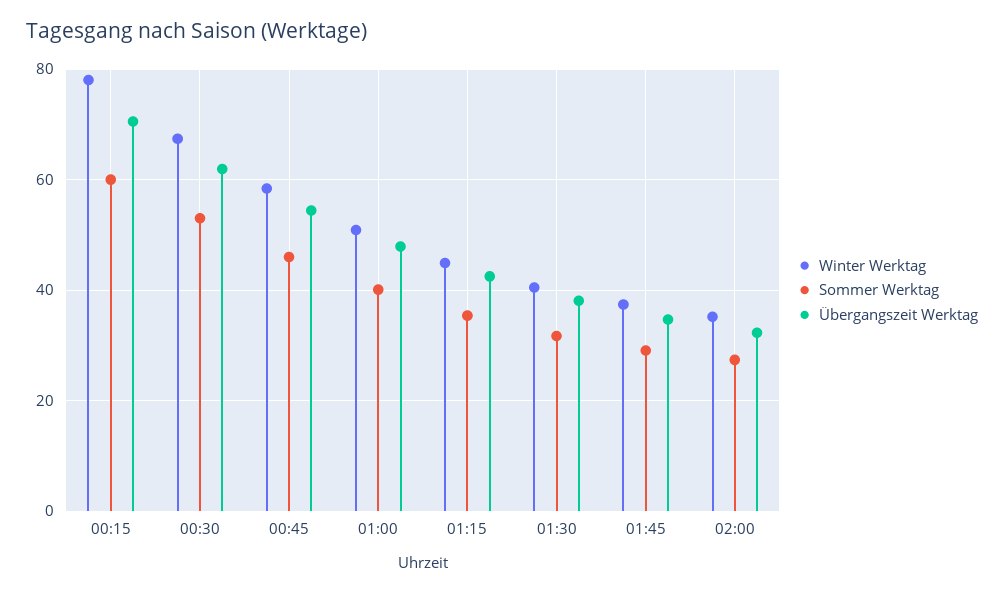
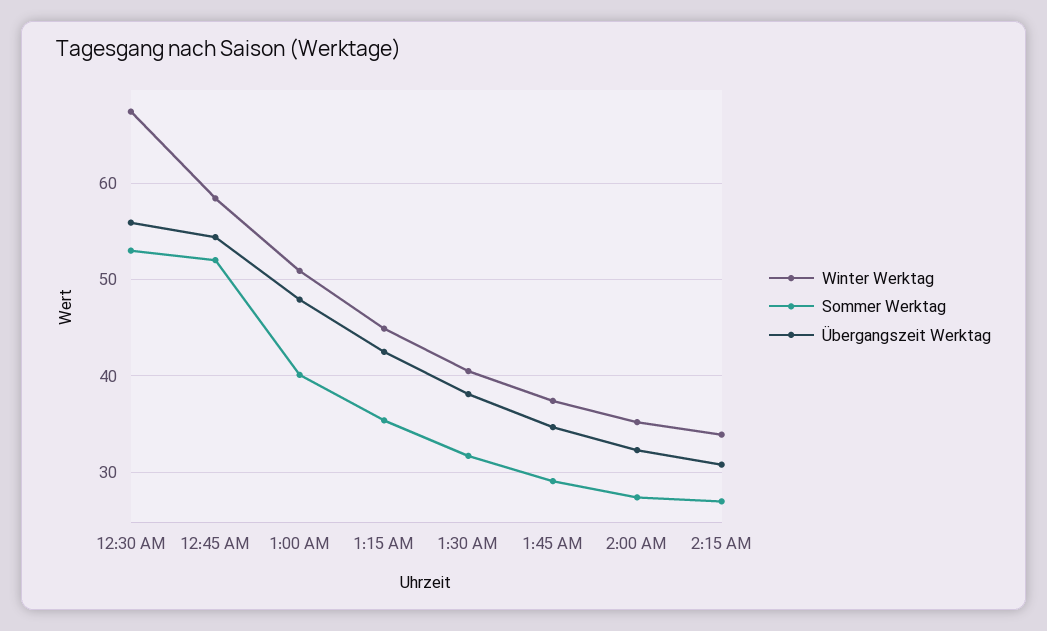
Winter Werktag, 00:15: 78 -> none
Sommer Werktag, 00:15: 60 -> none
Übergangszeit Werktag, 00:15: 70 -> none
Übergangszeit Werktag, 00:30: 62 -> 56
Sommer Werktag, 00:45: 46 -> 52
Winter Werktag, 2:15 AM: none -> 34
Sommer Werktag, 2:15 AM: none -> 27
Übergangszeit Werktag, 2:15 AM: none -> 31

